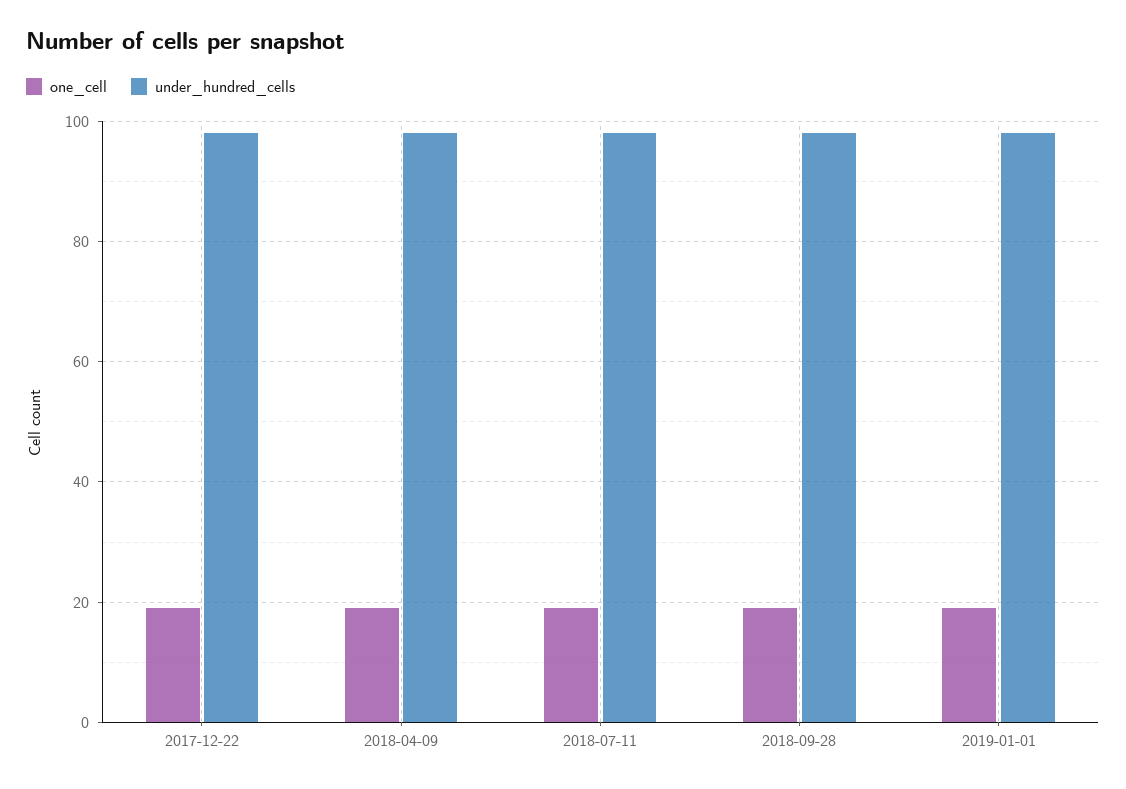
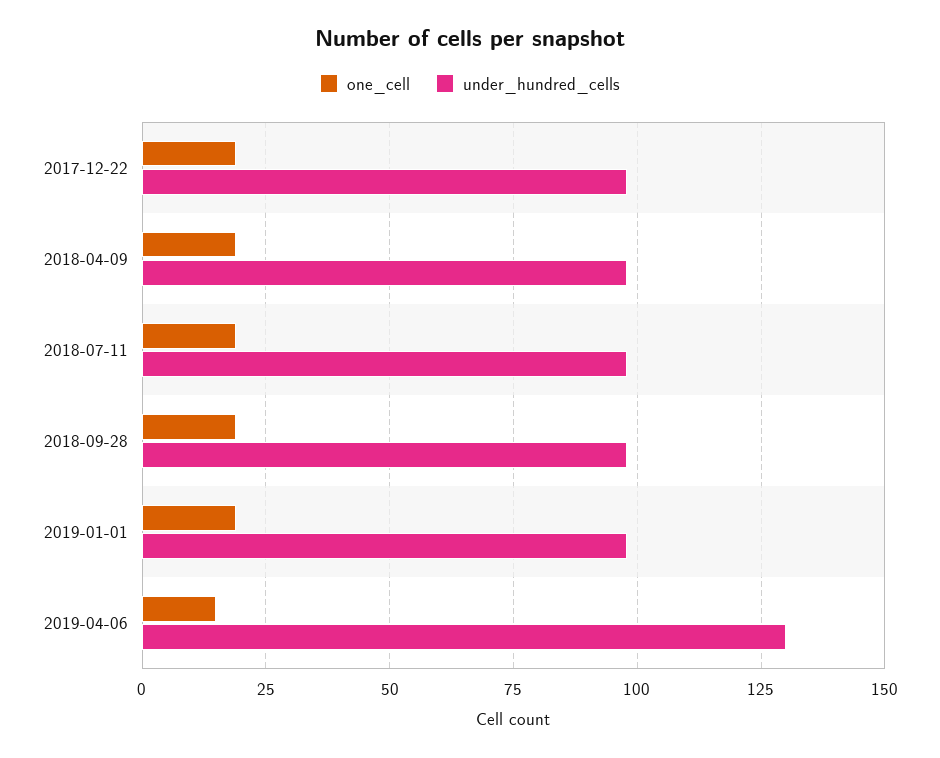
one_cell, 2019-04-06: none -> 15
under_hundred_cells, 2019-04-06: none -> 130

